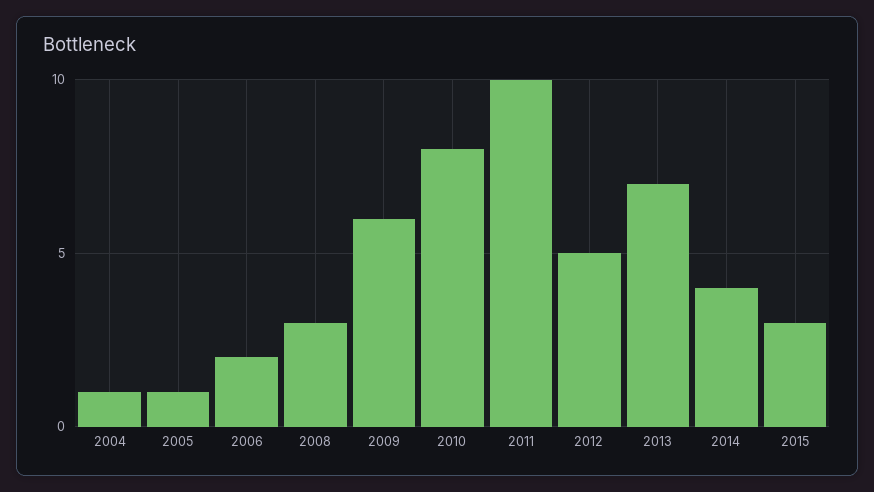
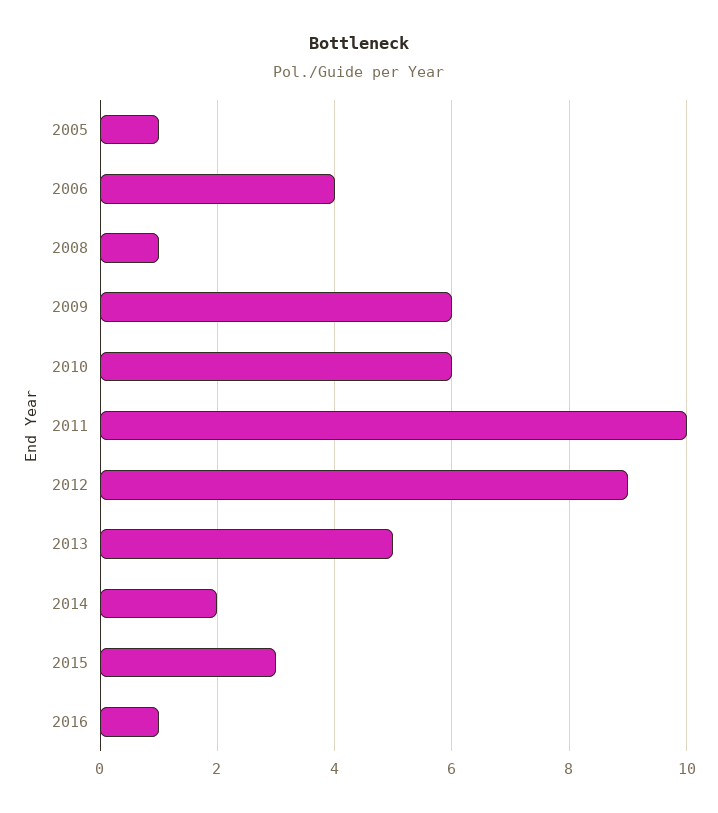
2004: 1 -> none
2006: 2 -> 4
2008: 3 -> 1
2010: 8 -> 6
2012: 5 -> 9
2013: 7 -> 5
2014: 4 -> 2
2016: none -> 1

